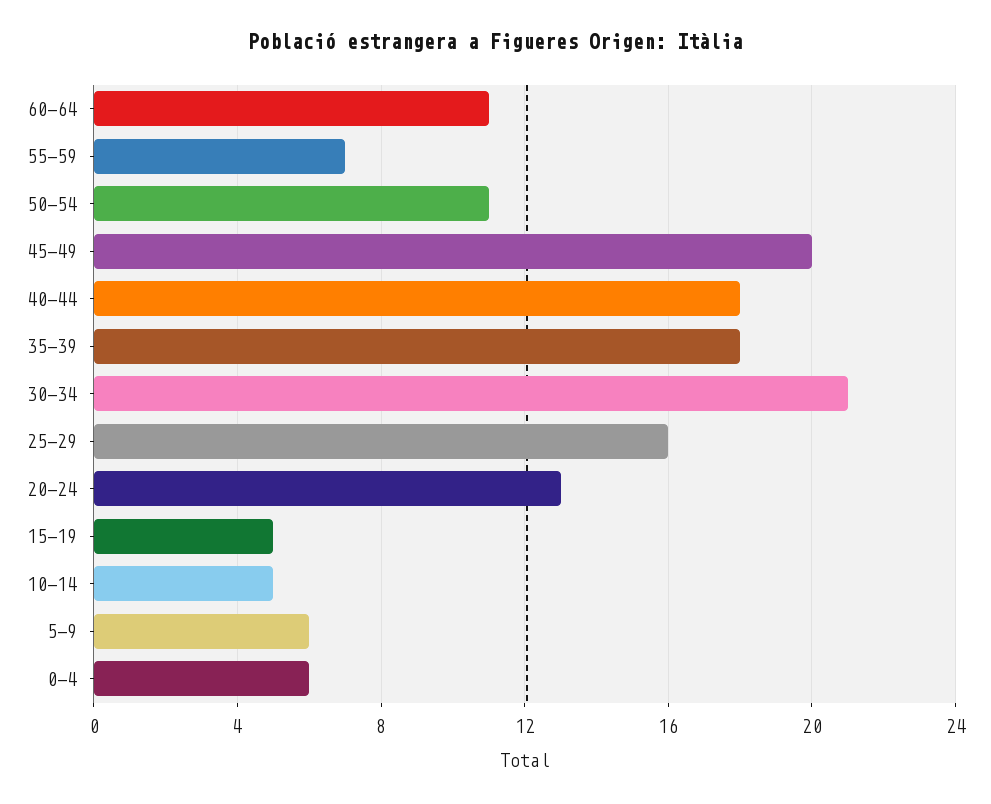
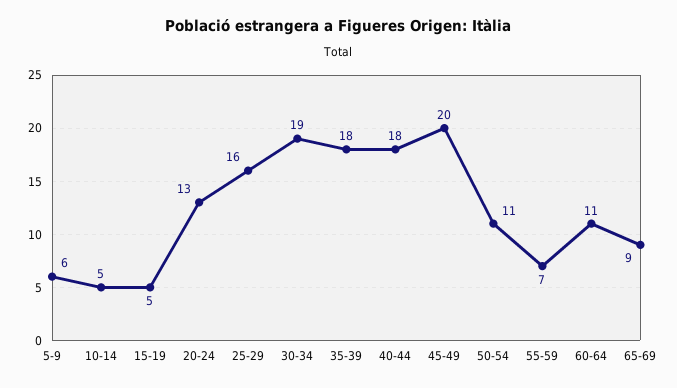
30-34: 21 -> 19
0-4: 6 -> none
65-69: none -> 9

